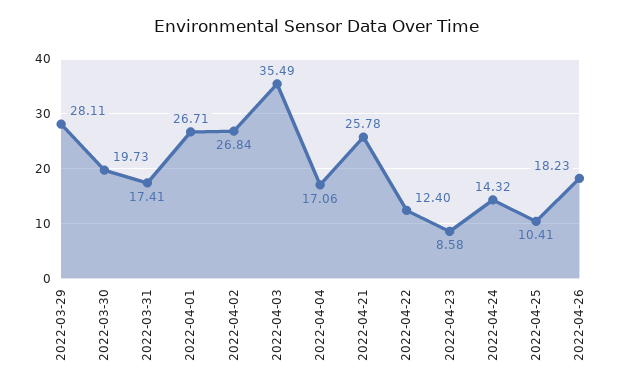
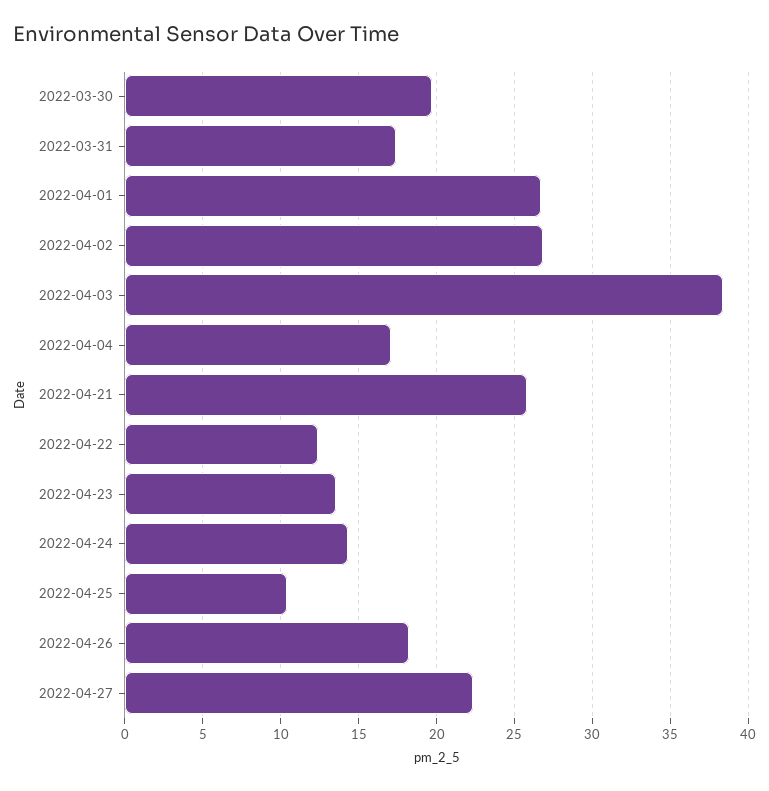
2022-03-29: 28.11 -> none
2022-04-03: 35.49 -> 38.5
2022-04-23: 8.58 -> 13.5
2022-04-27: none -> 22.5

